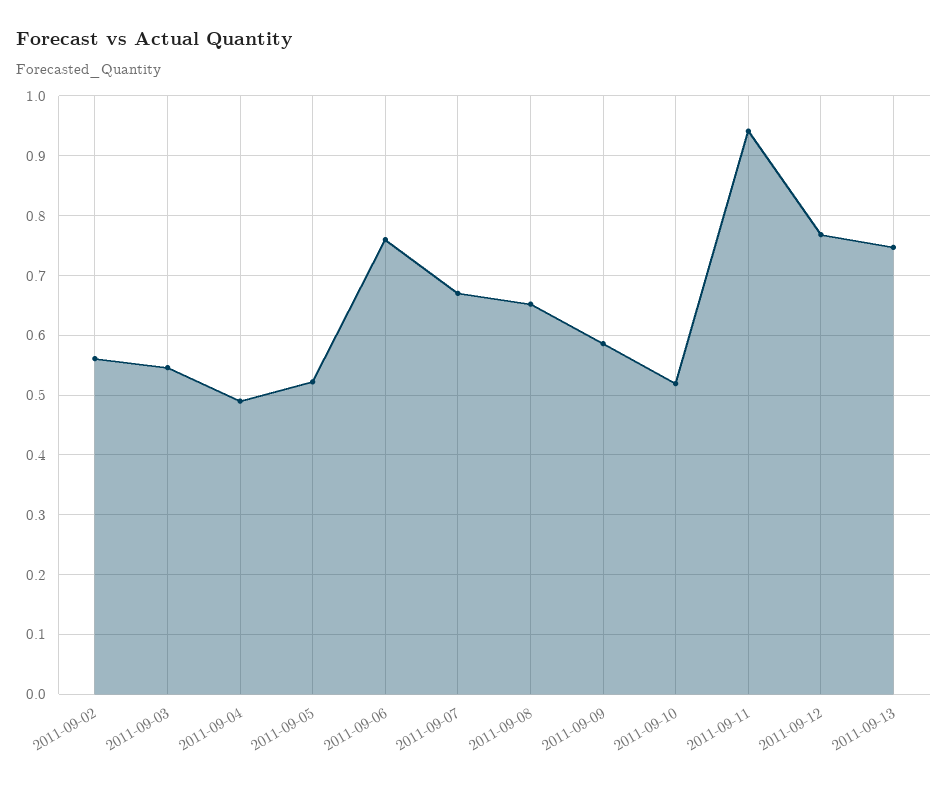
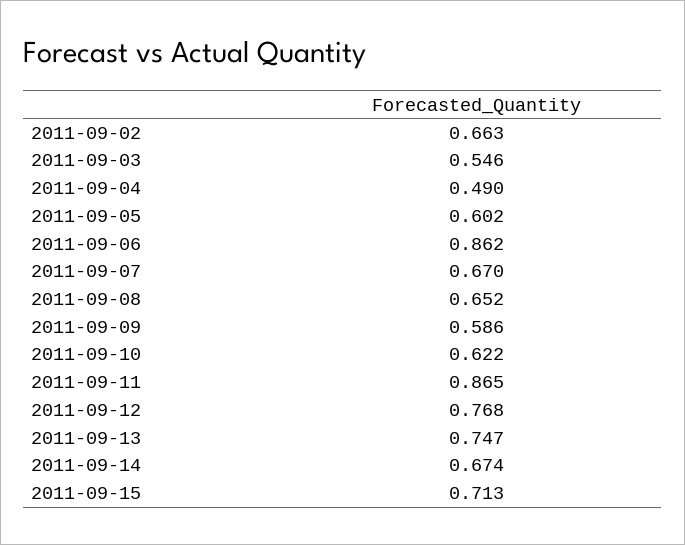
2011-09-02: 0.56 -> 0.663
2011-09-05: 0.52 -> 0.602
2011-09-06: 0.76 -> 0.862
2011-09-10: 0.52 -> 0.622
2011-09-11: 0.94 -> 0.865
2011-09-14: none -> 0.674
2011-09-15: none -> 0.713

